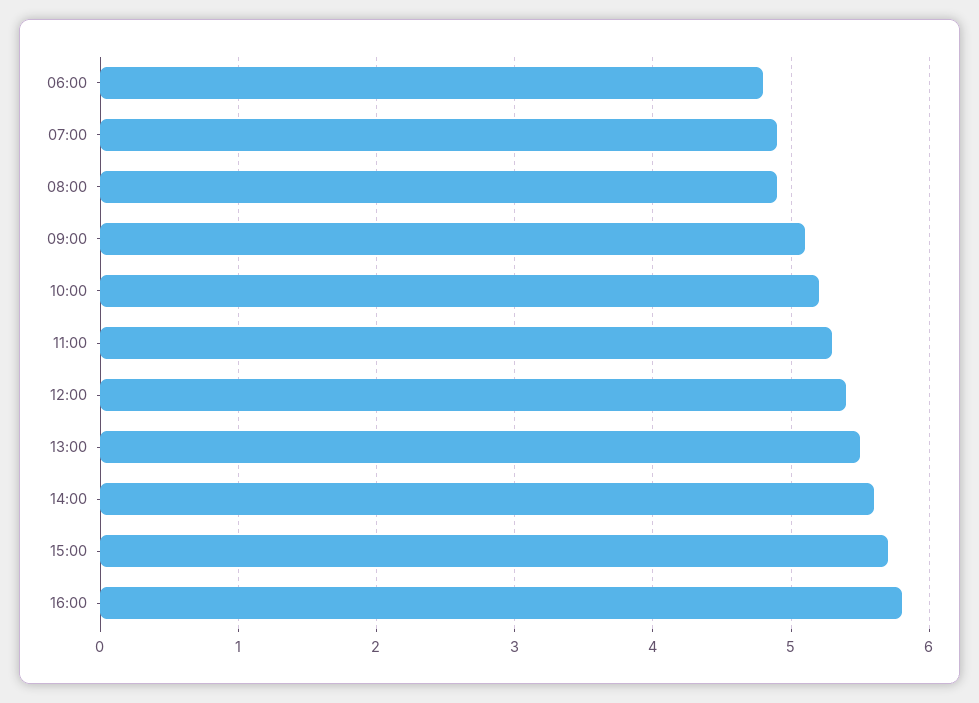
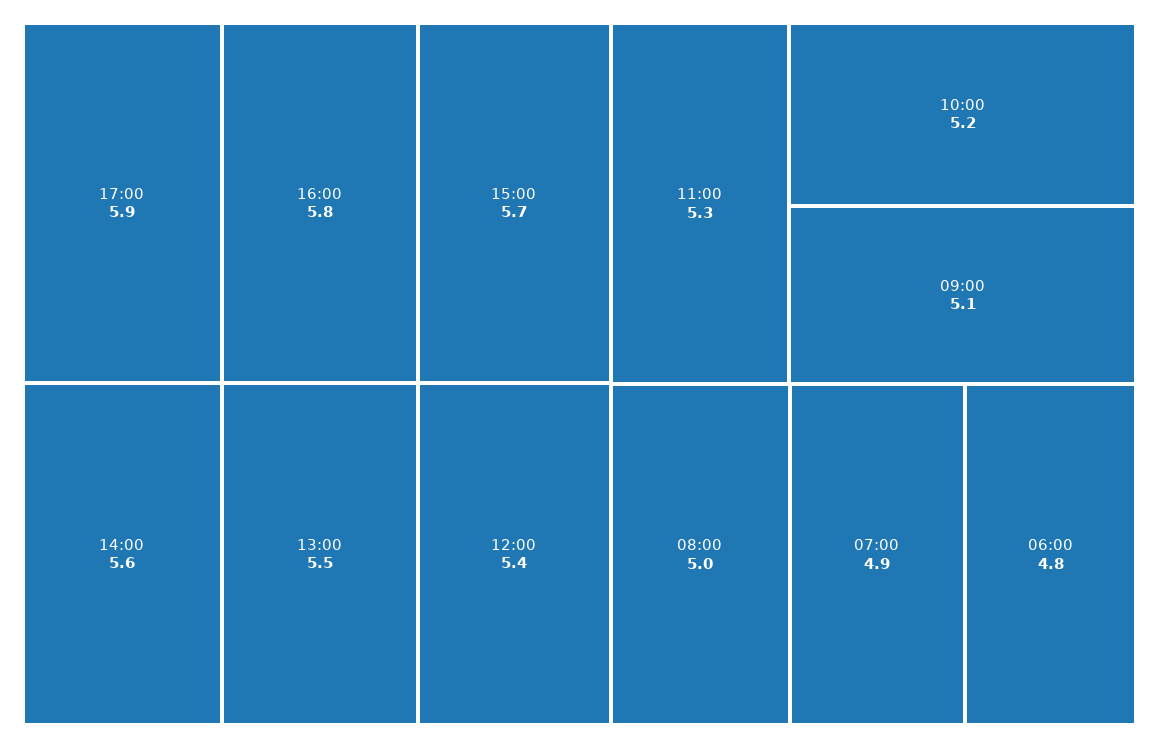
08:00: 4.9 -> 5
17:00: none -> 5.9

